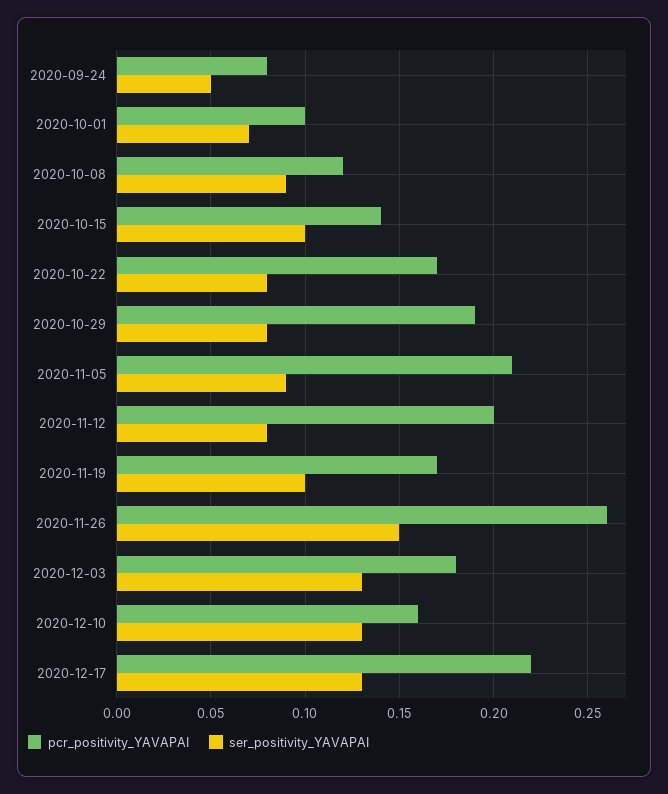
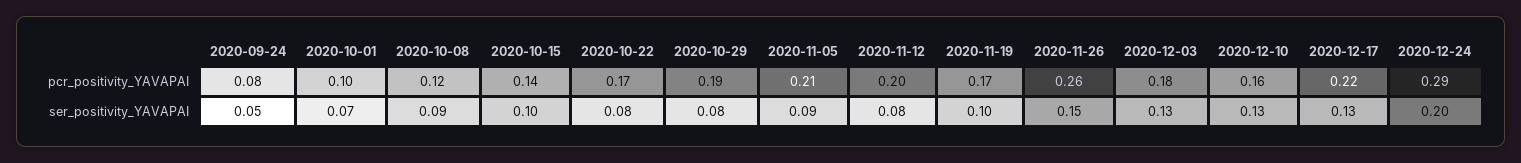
pcr_positivity_YAVAPAI, 2020-12-24: none -> 0.29
ser_positivity_YAVAPAI, 2020-12-24: none -> 0.2

